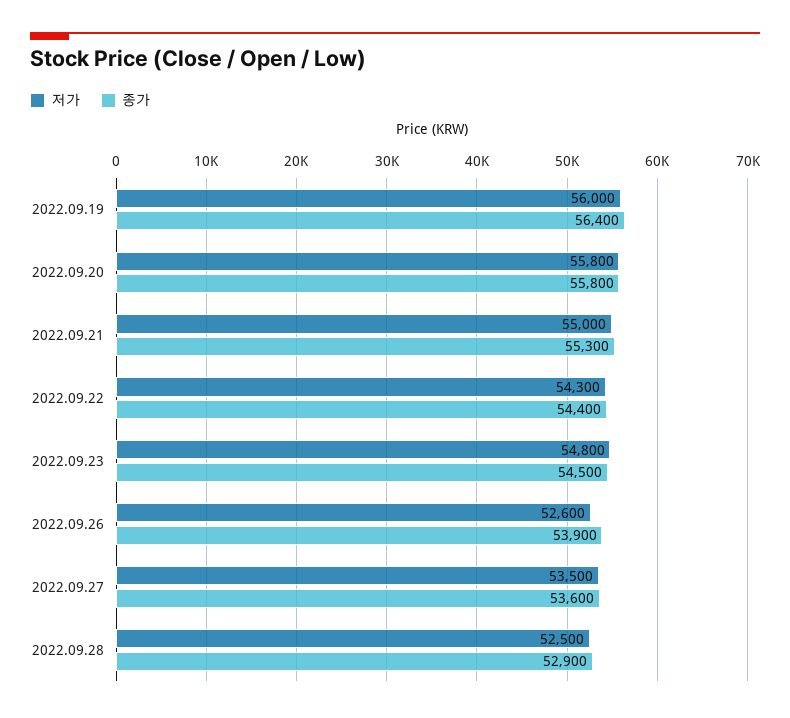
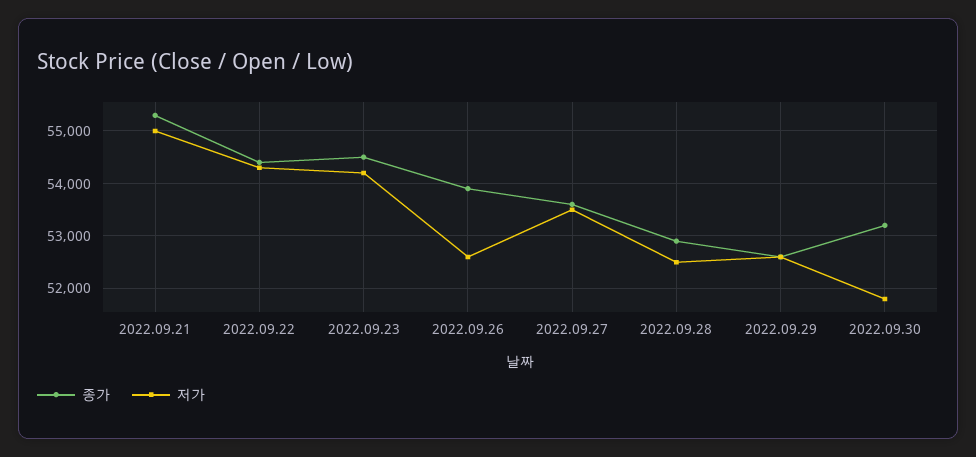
저가, 2022.09.19: 56000 -> none
종가, 2022.09.19: 56400 -> none
저가, 2022.09.20: 55800 -> none
종가, 2022.09.20: 55800 -> none
저가, 2022.09.23: 54800 -> 54200
종가, 2022.09.29: none -> 52600
저가, 2022.09.29: none -> 52600
종가, 2022.09.30: none -> 53200
저가, 2022.09.30: none -> 51800

